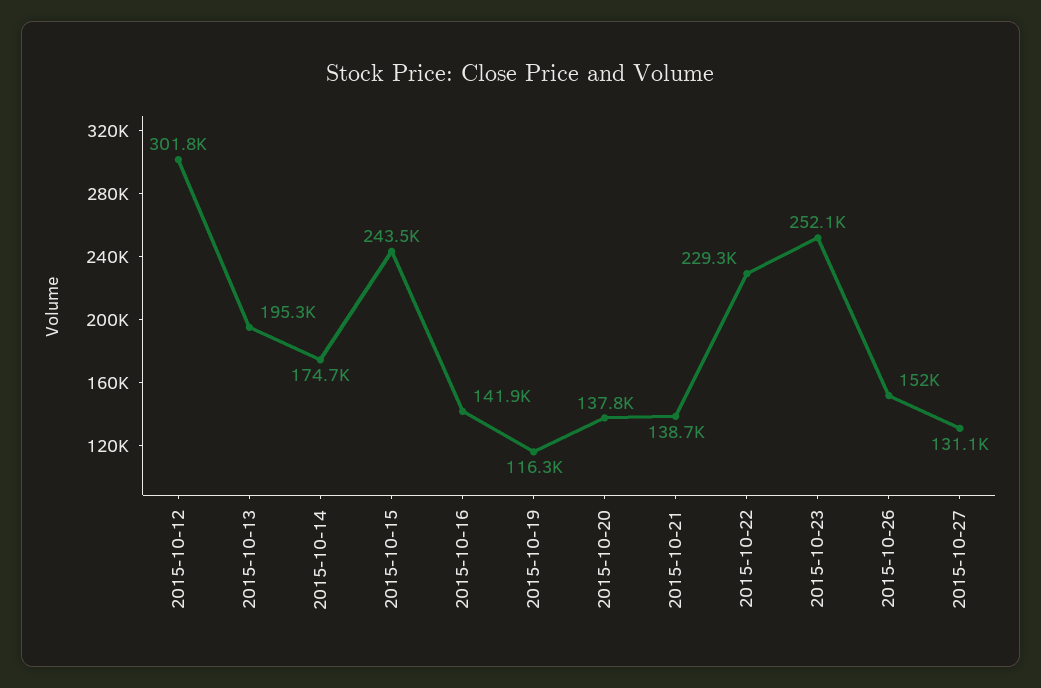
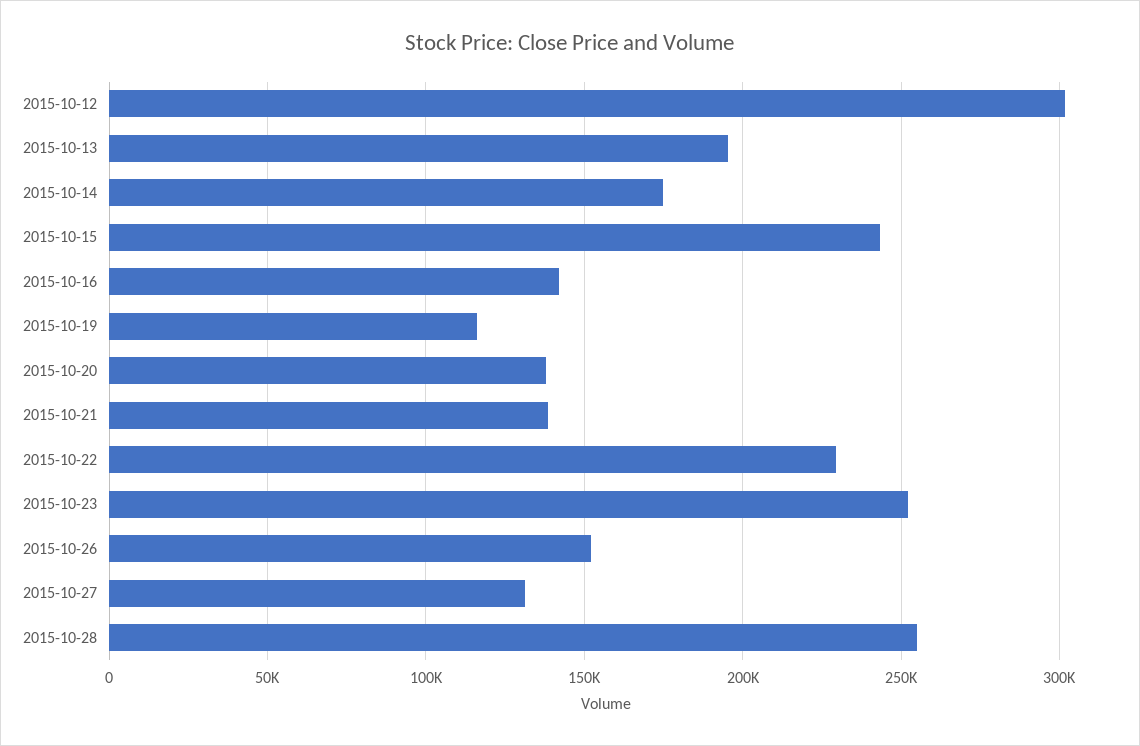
2015-10-28: none -> 255000

